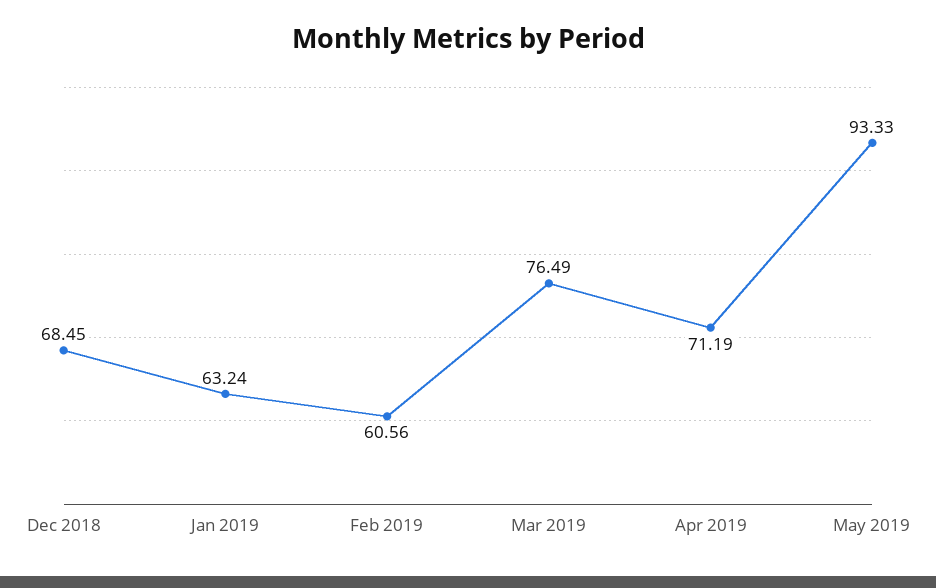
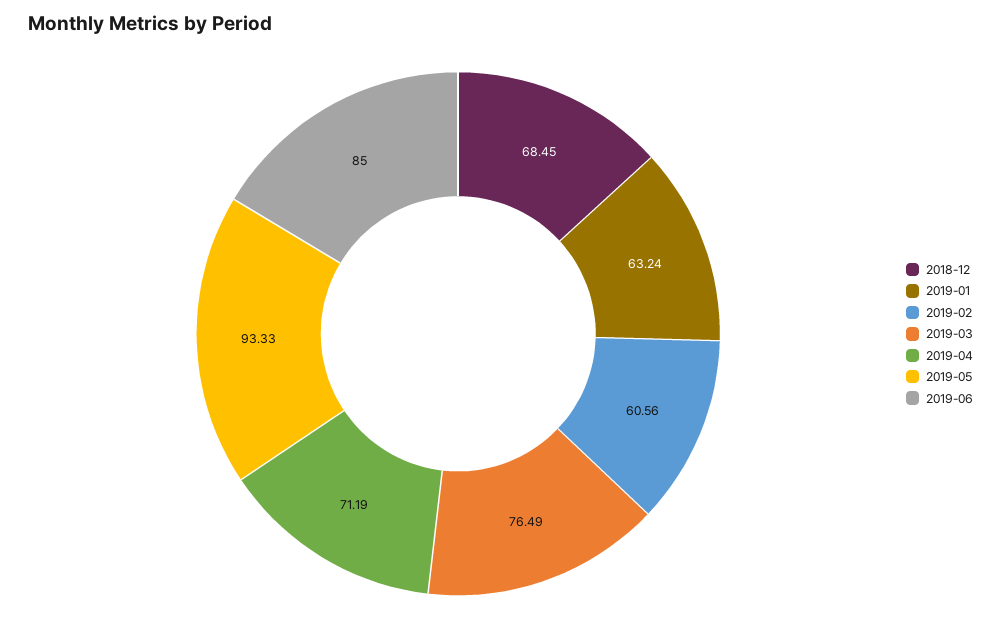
2019-06: none -> 85

